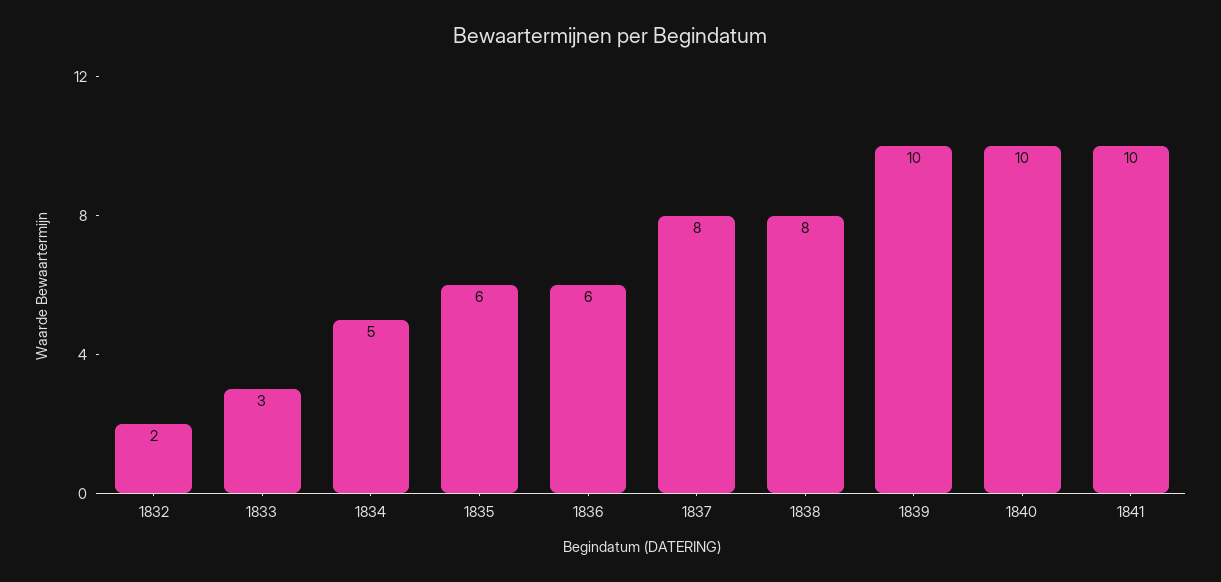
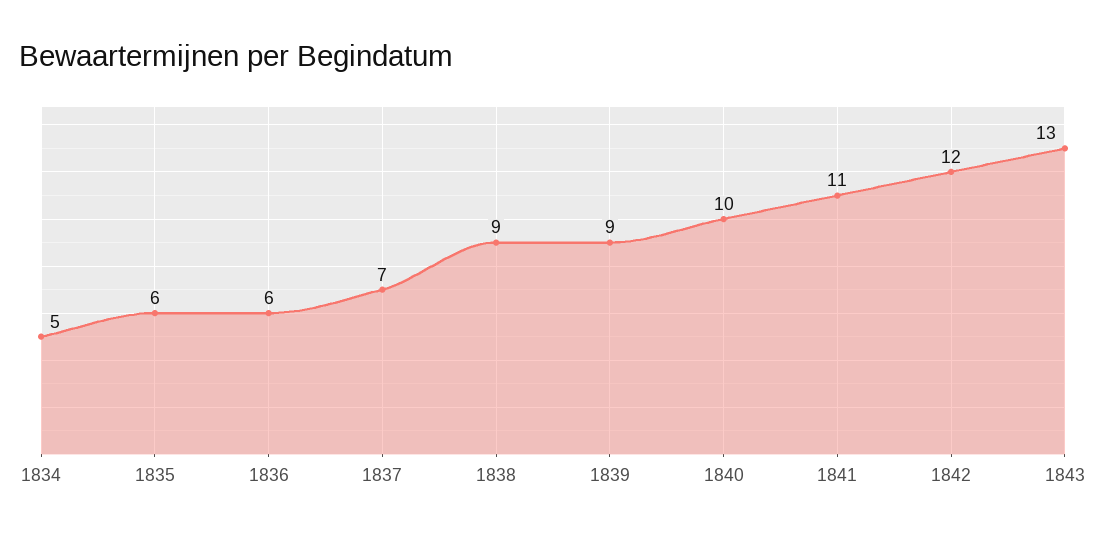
1832: 2 -> none
1833: 3 -> none
1837: 8 -> 7
1838: 8 -> 9
1839: 10 -> 9
1841: 10 -> 11
1842: none -> 12
1843: none -> 13

